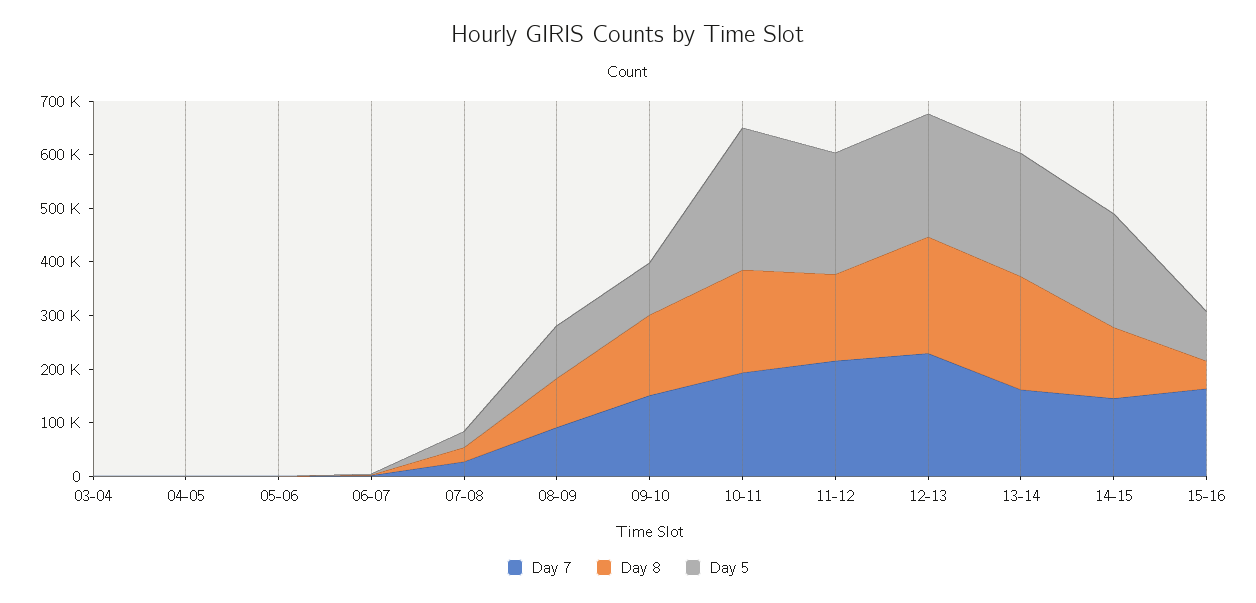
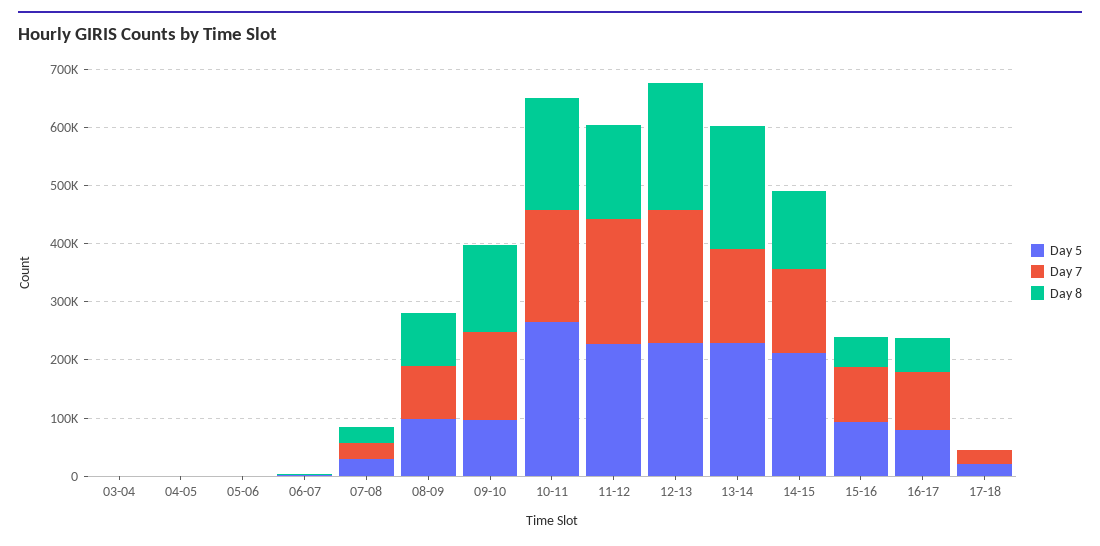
Day 7, 15-16: 160000 -> 100000
Day 5, 16-17: none -> 80000
Day 7, 16-17: none -> 100000
Day 8, 16-17: none -> 60000
Day 5, 17-18: none -> 20000
Day 7, 17-18: none -> 20000
Day 8, 17-18: none -> 0

